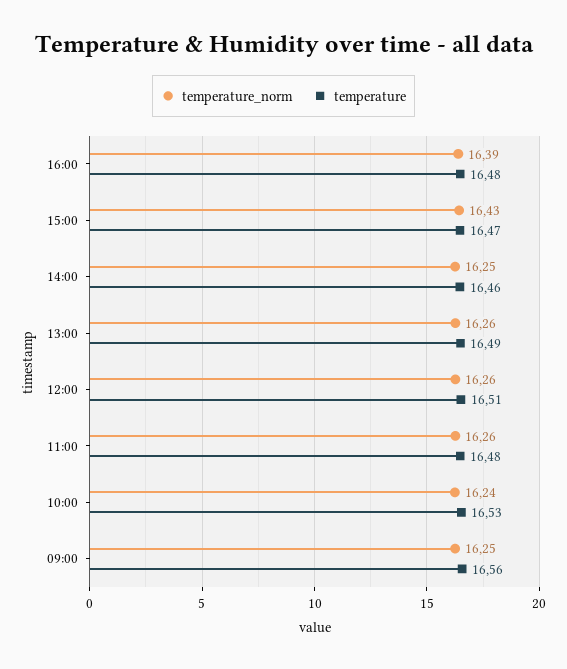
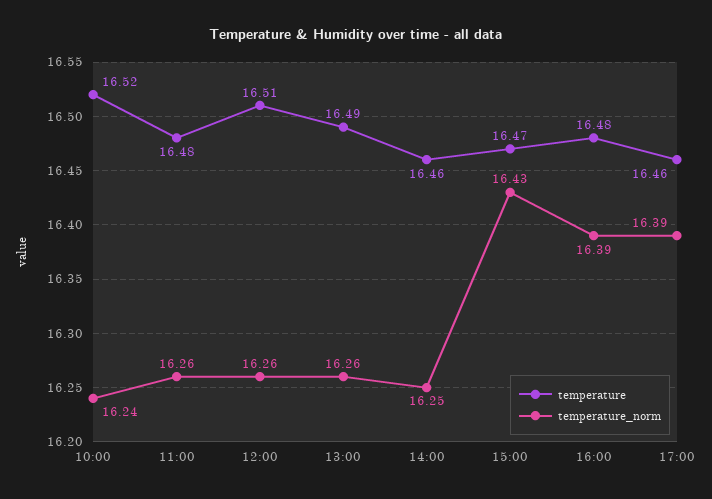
temperature, 10:00: 16.53 -> 16.52
temperature_norm, 09:00: 16.25 -> none
temperature, 09:00: 16.56 -> none
temperature, 17:00: none -> 16.46
temperature_norm, 17:00: none -> 16.39

